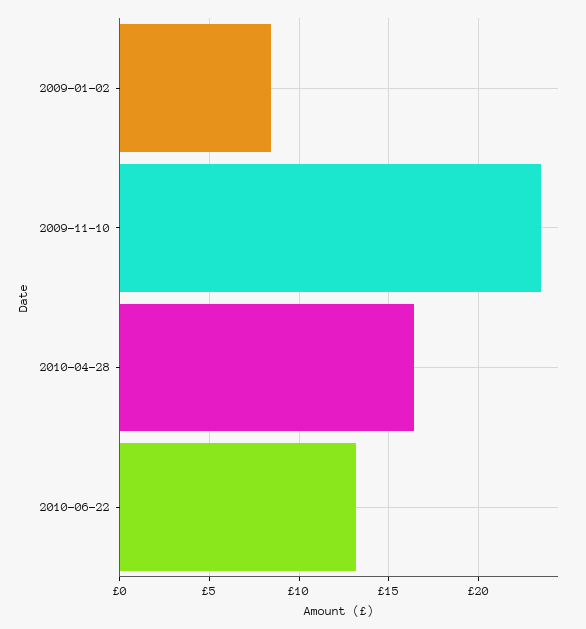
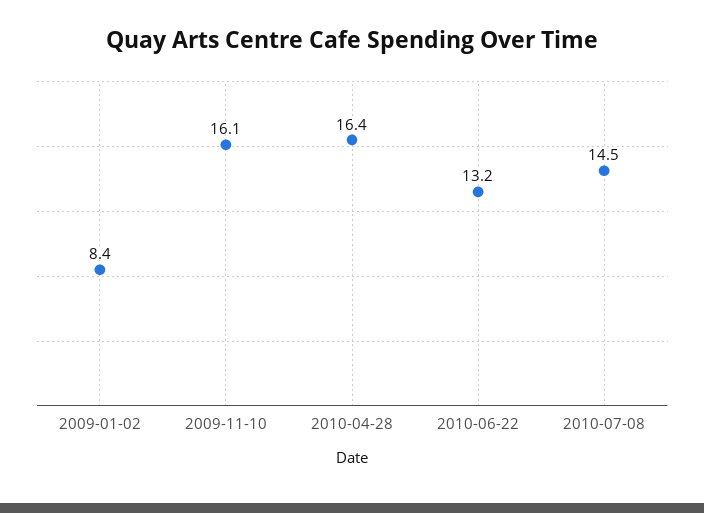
2009-11-10: 23.5 -> 16.1
2010-07-08: none -> 14.5

